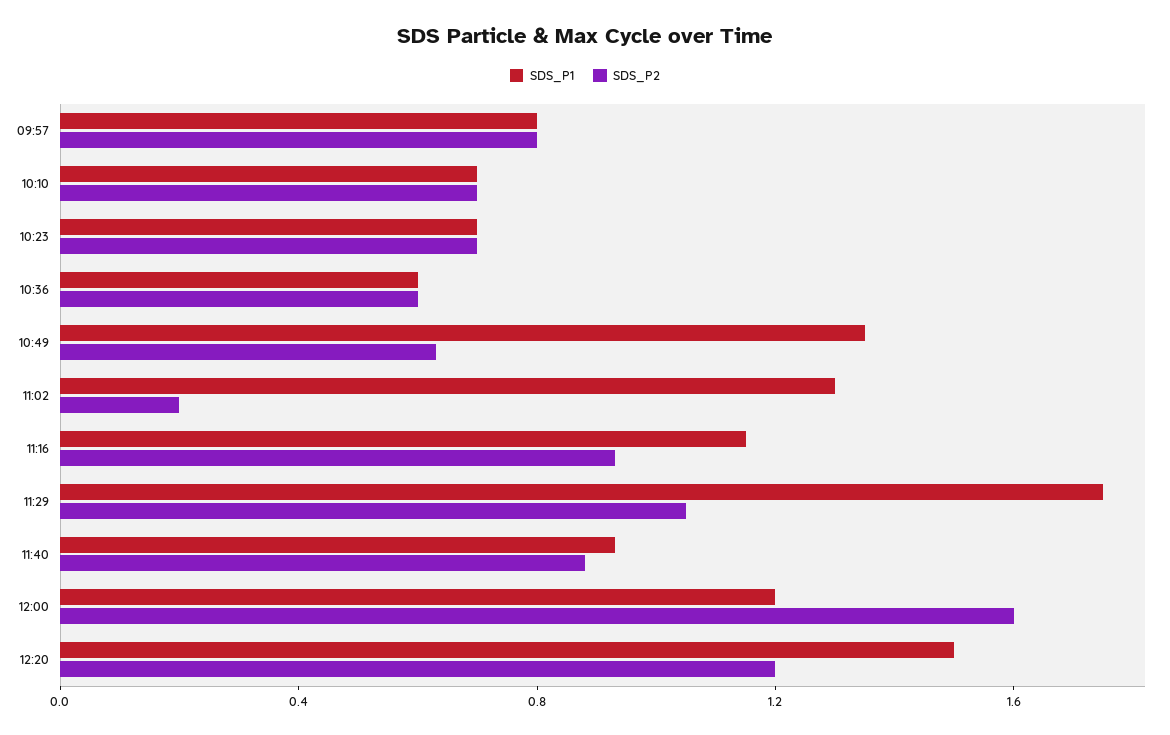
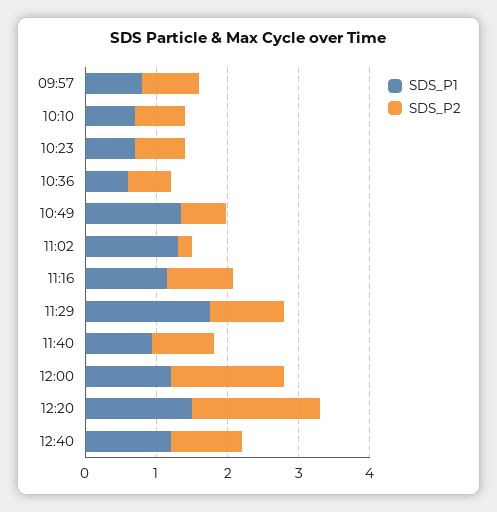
SDS_P2, 12:20: 1.2 -> 1.8
SDS_P1, 12:40: none -> 1.2
SDS_P2, 12:40: none -> 1

